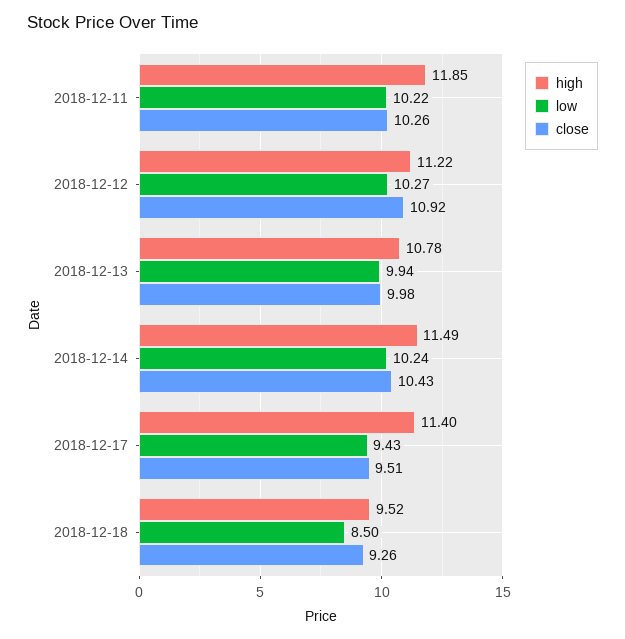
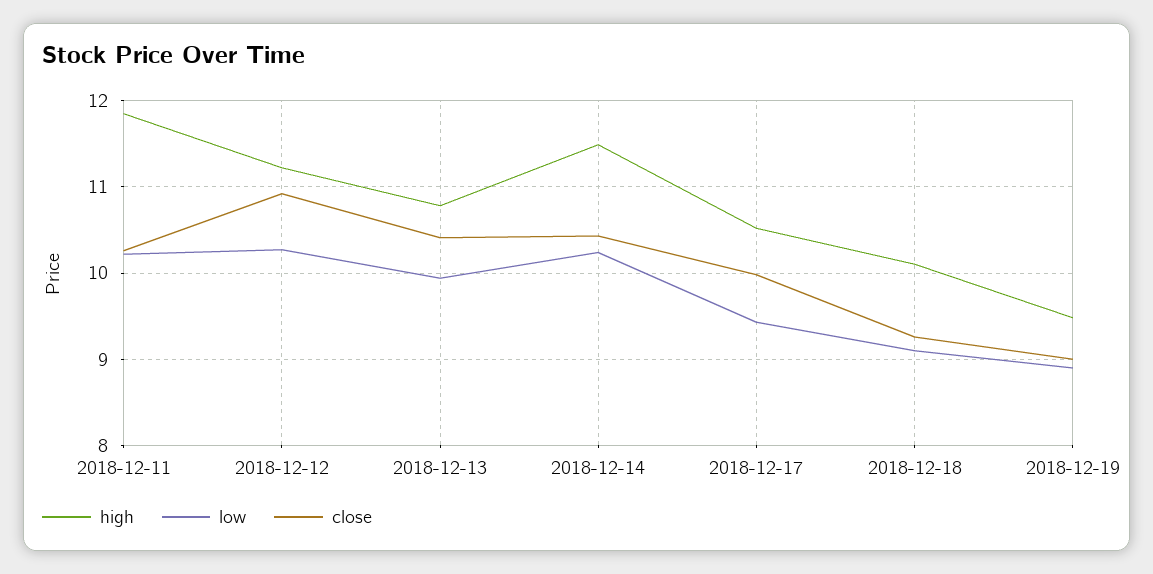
close, 2018-12-13: 9.98 -> 10.4
high, 2018-12-17: 11.4 -> 10.5
close, 2018-12-17: 9.51 -> 10
high, 2018-12-18: 9.52 -> 10.1
low, 2018-12-18: 8.5 -> 9.1
high, 2018-12-19: none -> 9.5
low, 2018-12-19: none -> 8.9
close, 2018-12-19: none -> 9

